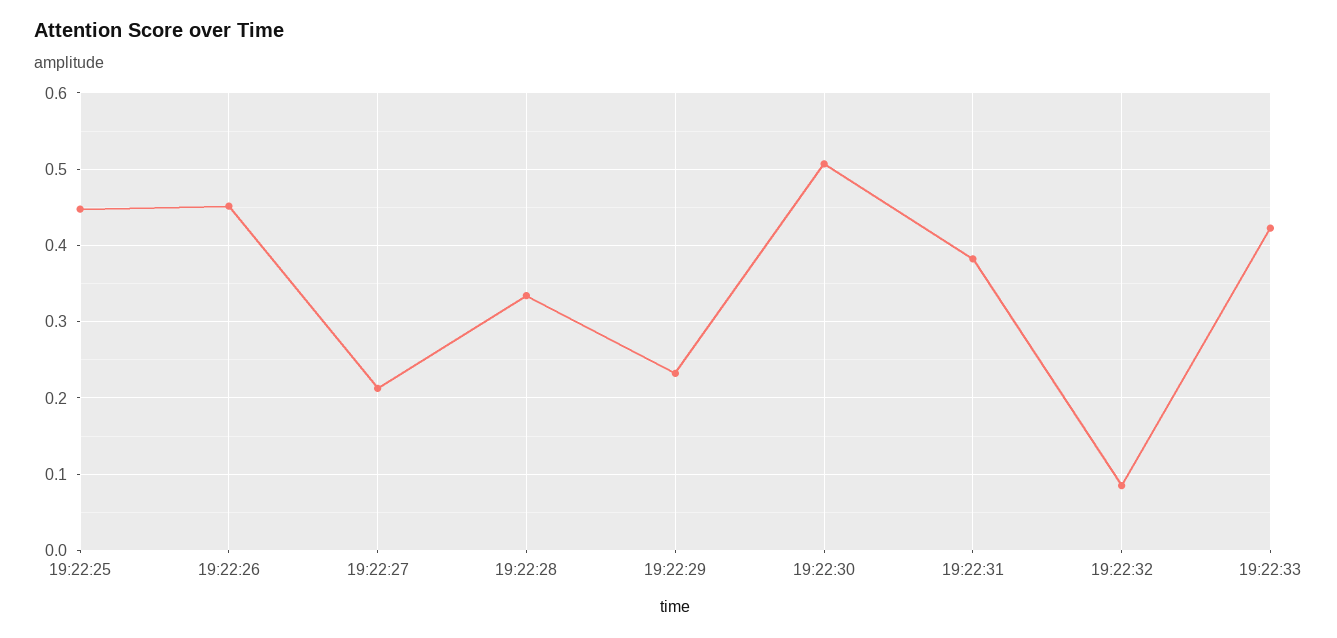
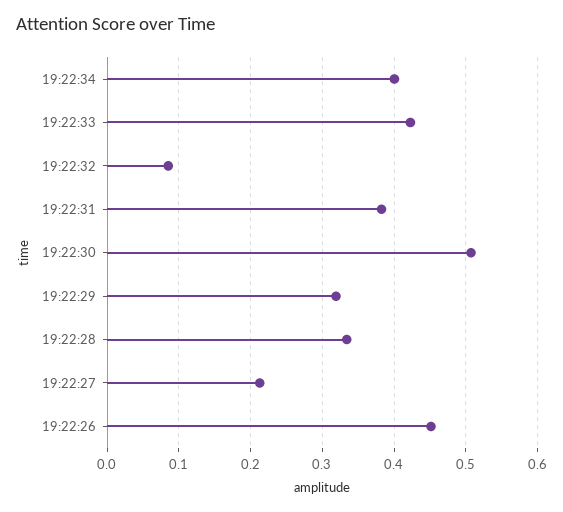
19:22:25: 0.45 -> none
19:22:29: 0.23 -> 0.32
19:22:34: none -> 0.4

